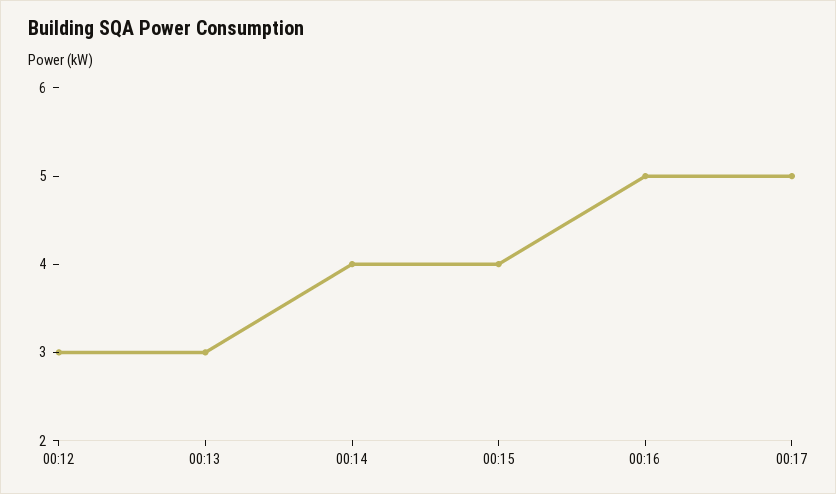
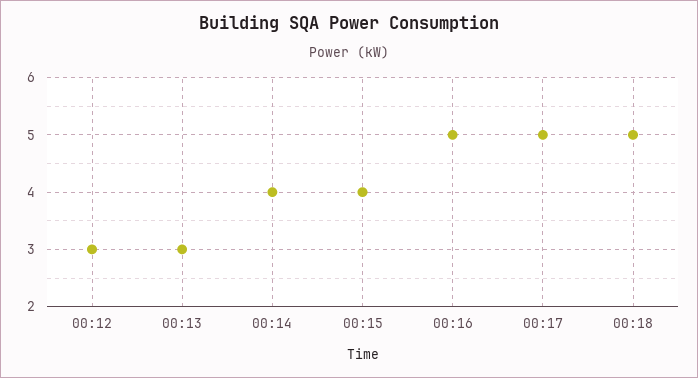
00:18: none -> 5

